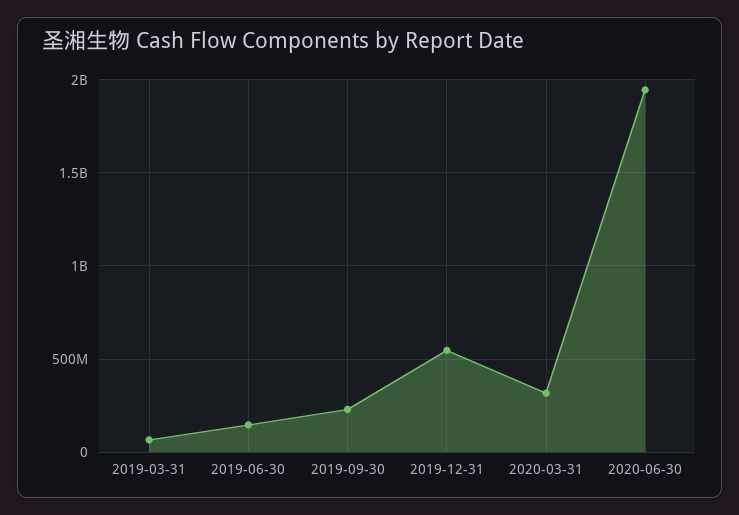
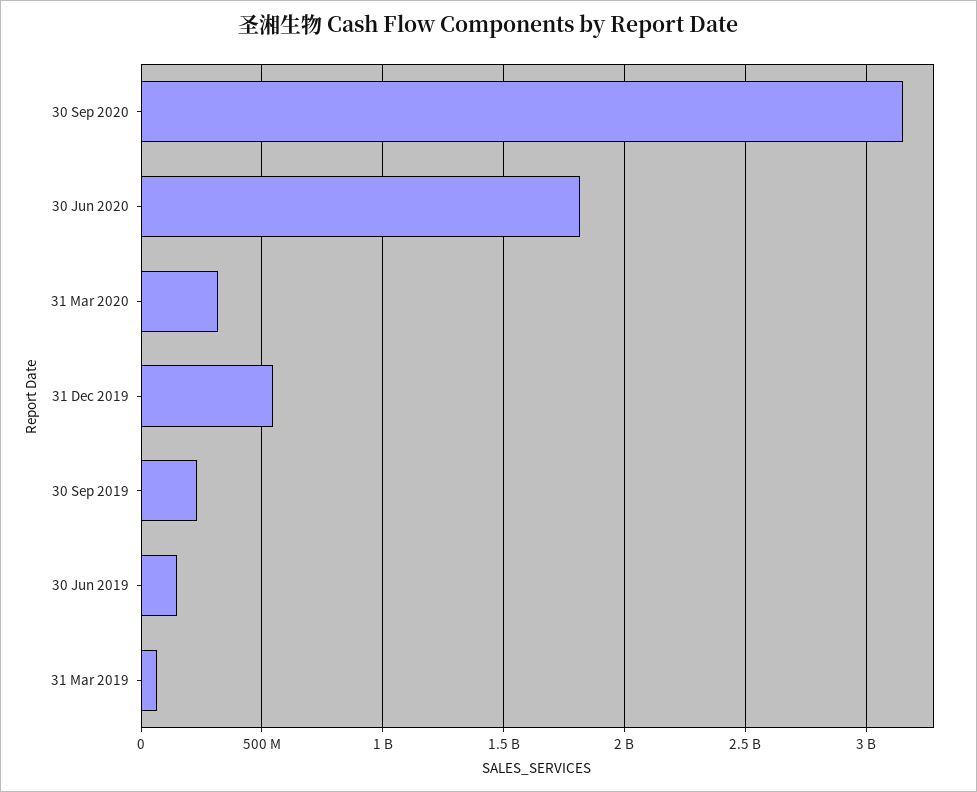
2020-06-30: 1950000000 -> 1800000000
30 Sep 2020: none -> 3150000000

